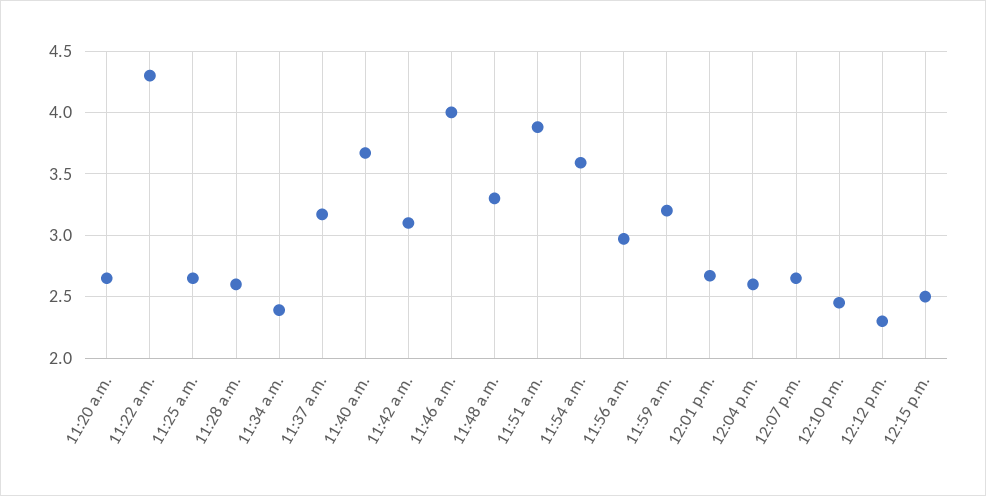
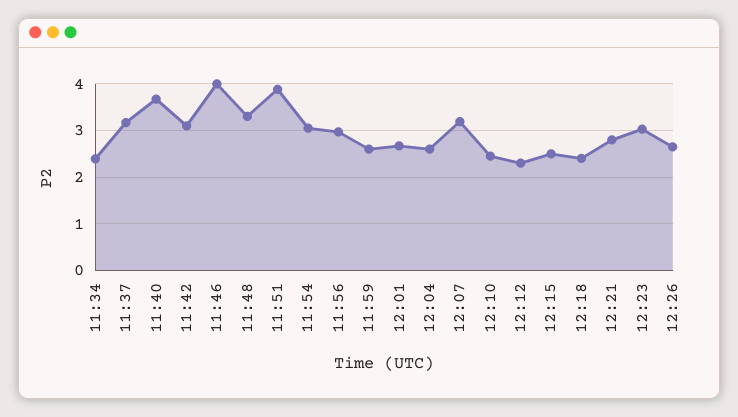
11:20 a.m.: 2.65 -> none
11:22 a.m.: 4.3 -> none
11:25 a.m.: 2.65 -> none
11:28 a.m.: 2.6 -> none
11:54 a.m.: 3.6 -> 3
11:59 a.m.: 3.2 -> 2.6
12:07 p.m.: 2.65 -> 3.2
12:18: none -> 2.4
12:21: none -> 2.8
12:23: none -> 3
12:26: none -> 2.6

